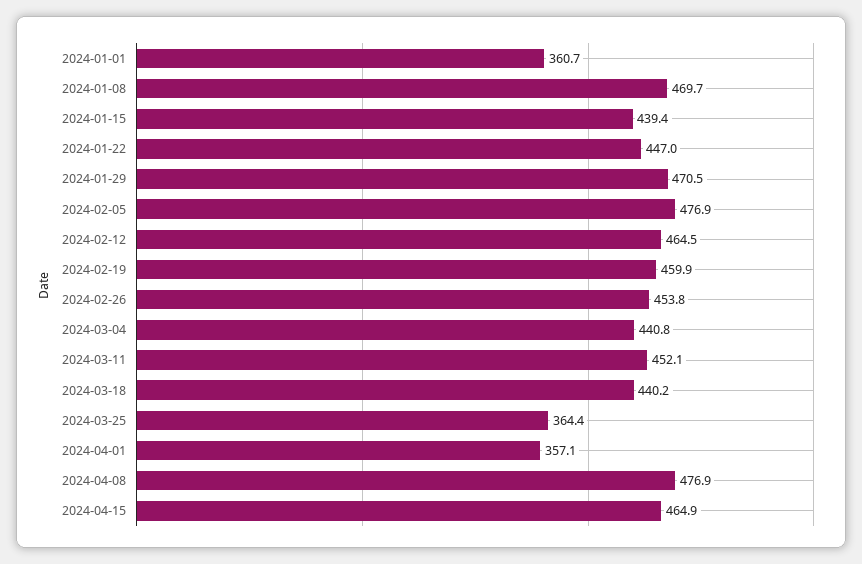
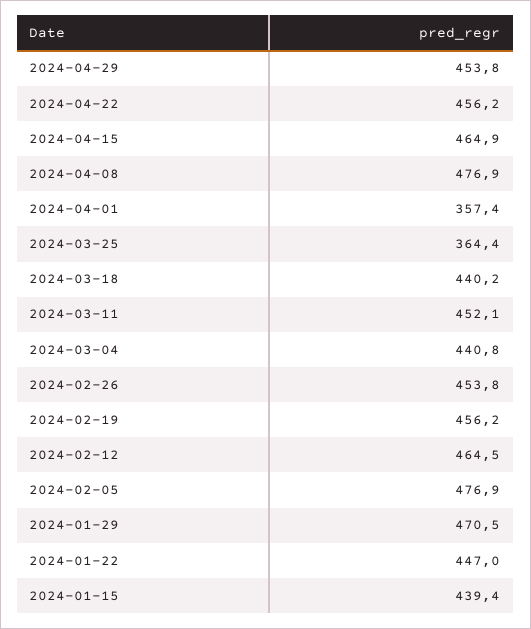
2024-01-01: 360.7 -> none
2024-01-08: 469.7 -> none
2024-02-19: 459.9 -> 456.2
2024-04-01: 357.1 -> 357.4
2024-04-29: none -> 453.8
2024-04-22: none -> 456.2

